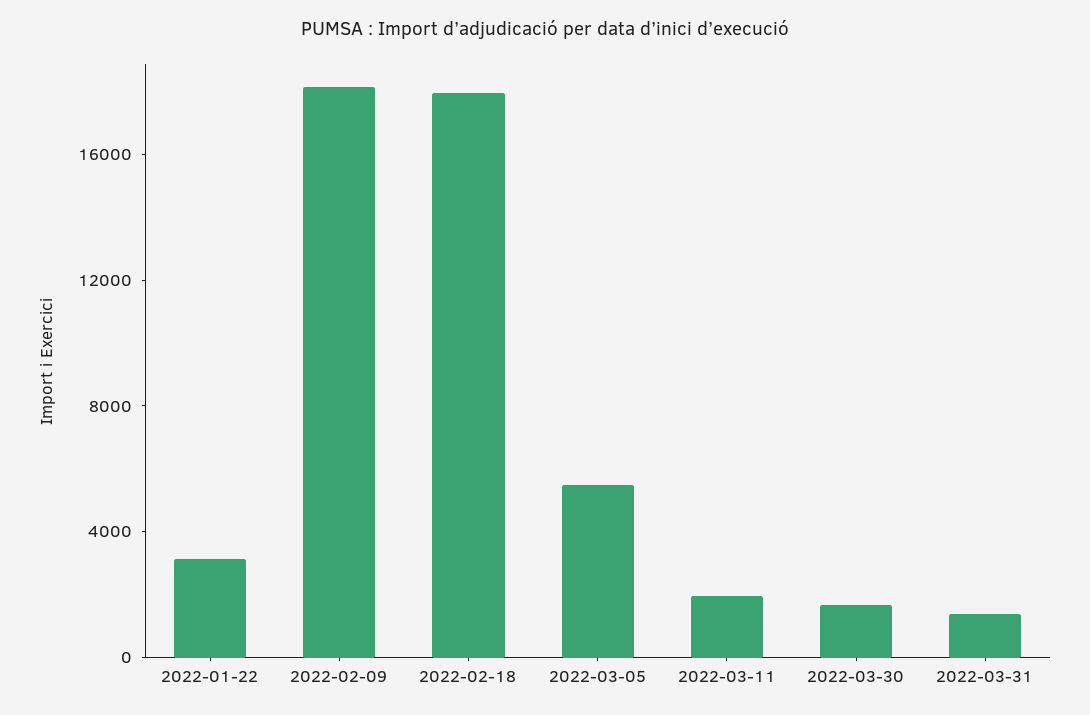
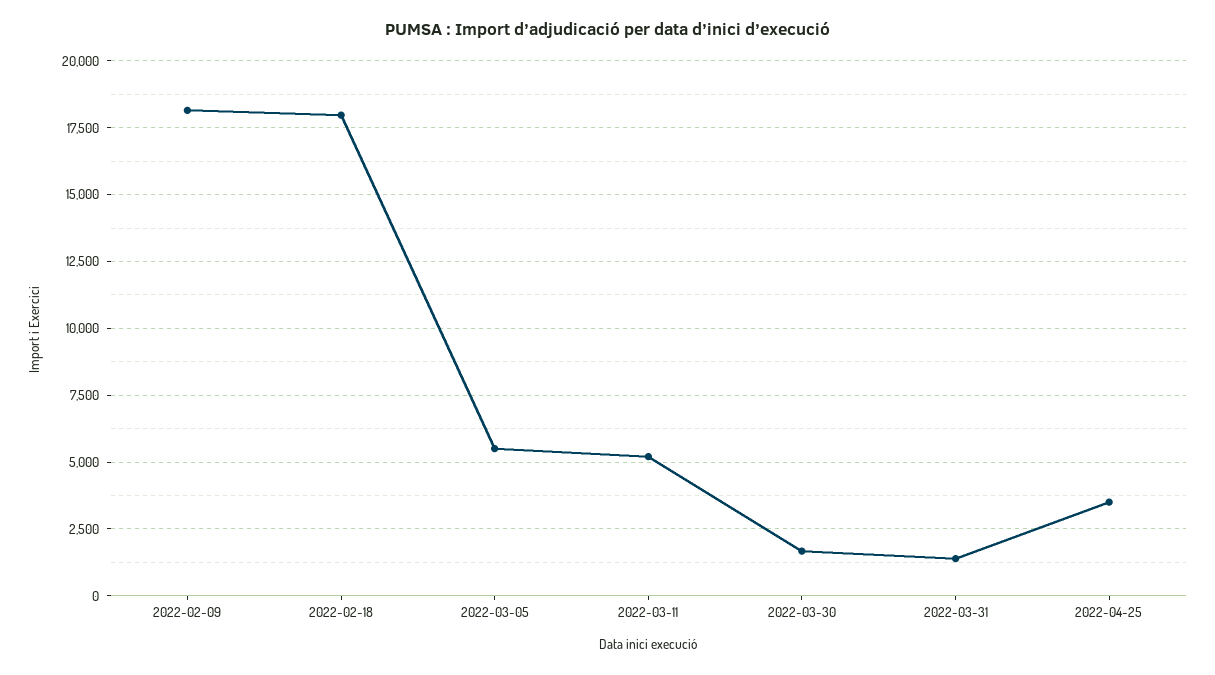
2022-01-22: 3000 -> none
2022-03-11: 2000 -> 5250
2022-04-25: none -> 3500

